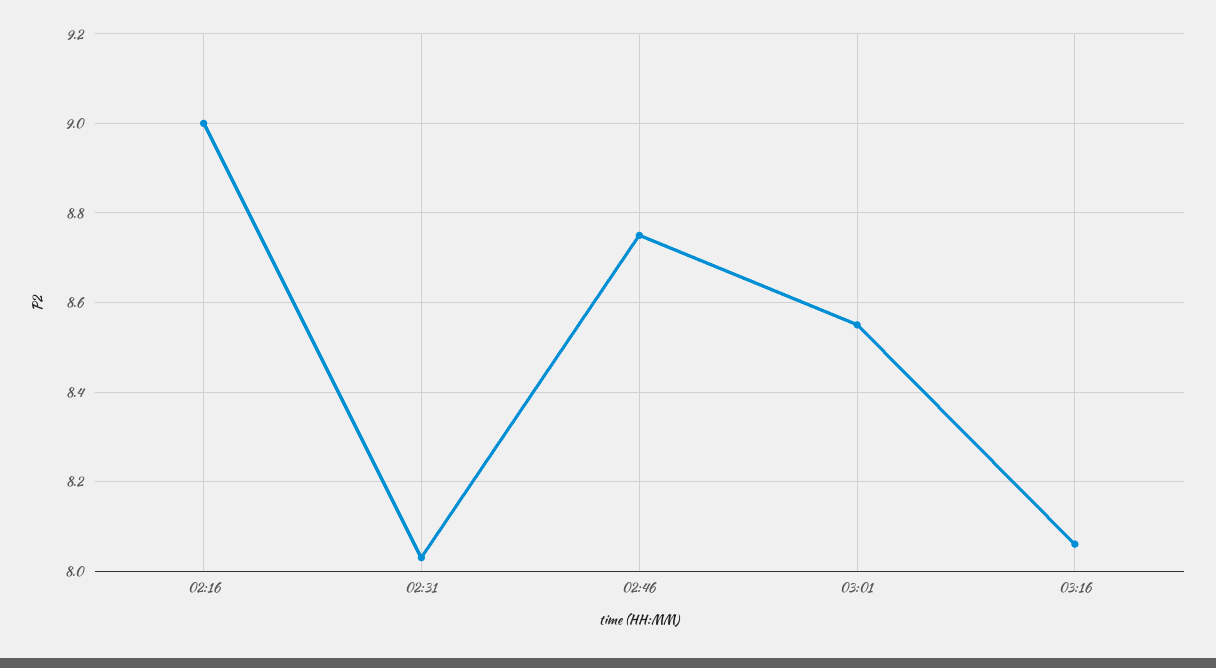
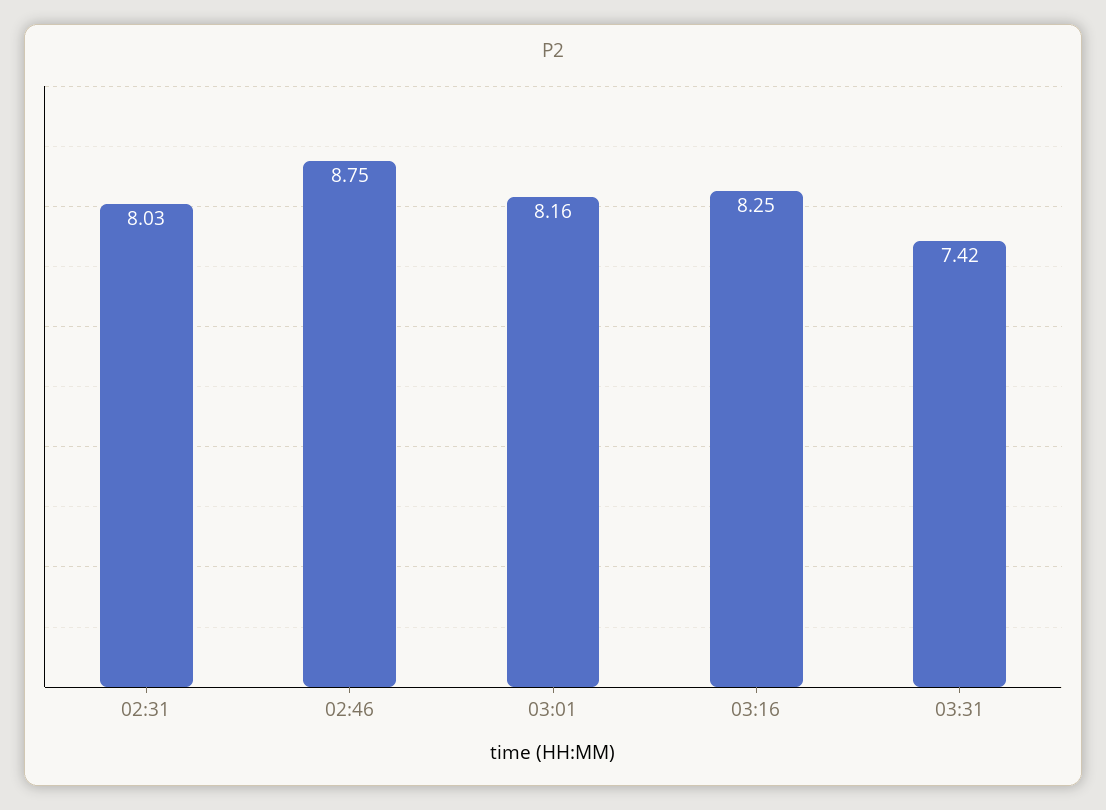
02:16: 9 -> none
03:01: 8.55 -> 8.16
03:16: 8.05 -> 8.25
03:31: none -> 7.42

